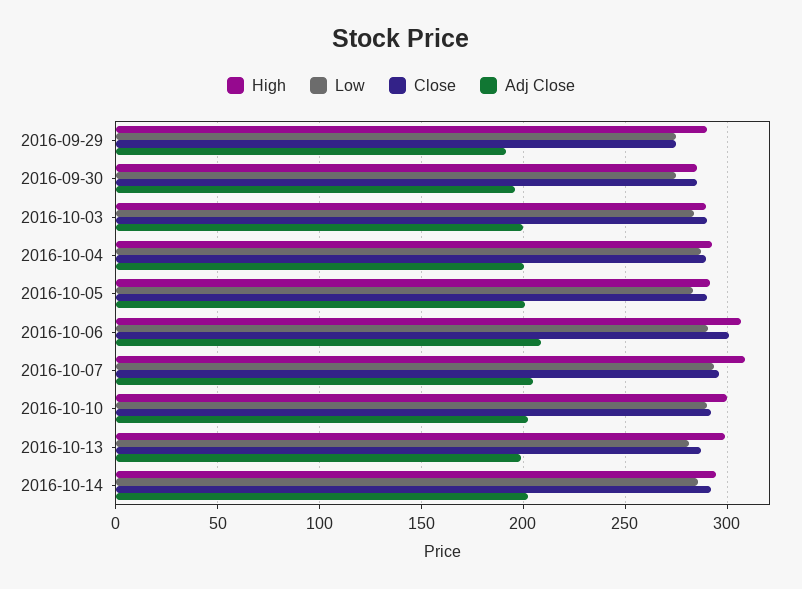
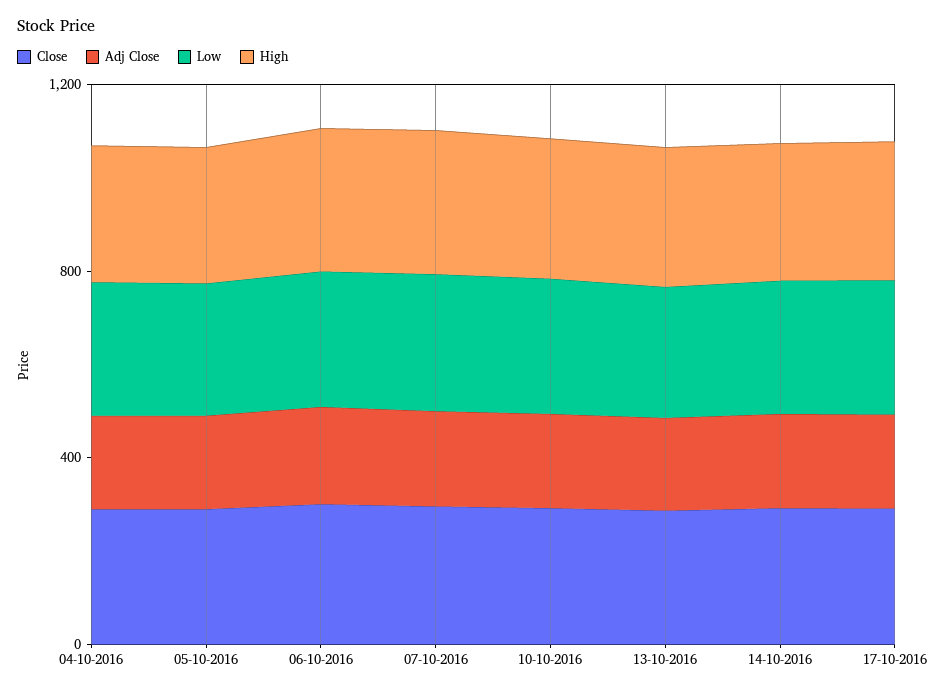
High, 2016-09-29: 290 -> none
Low, 2016-09-29: 275 -> none
Close, 2016-09-29: 275 -> none
Adj Close, 2016-09-29: 190 -> none
High, 2016-09-30: 285 -> none
Low, 2016-09-30: 275 -> none
Close, 2016-09-30: 285 -> none
Adj Close, 2016-09-30: 195 -> none
High, 2016-10-03: 290 -> none
Low, 2016-10-03: 285 -> none
Close, 2016-10-03: 290 -> none
Adj Close, 2016-10-03: 200 -> none
Close, 17-10-2016: none -> 300
Adj Close, 17-10-2016: none -> 200
Low, 17-10-2016: none -> 300
High, 17-10-2016: none -> 300

